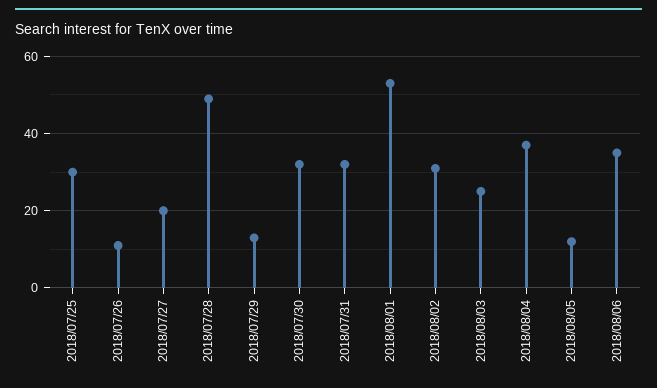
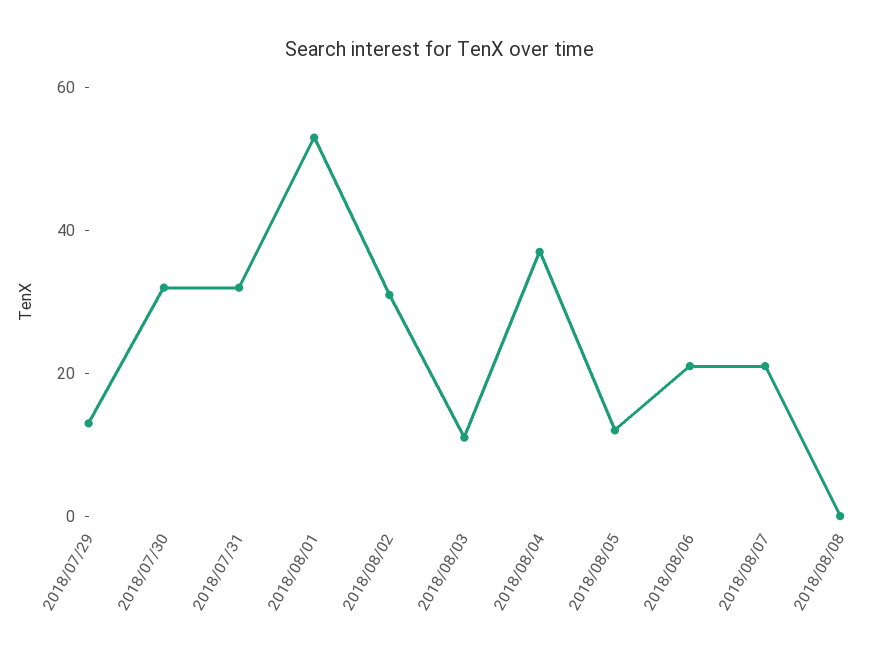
2018/07/25: 30 -> none
2018/07/26: 10 -> none
2018/07/27: 20 -> none
2018/07/28: 50 -> none
2018/08/03: 25 -> 10
2018/08/06: 35 -> 20
2018/08/07: none -> 20
2018/08/08: none -> 0

